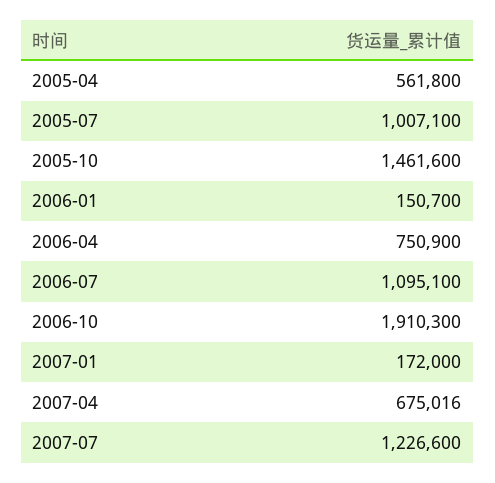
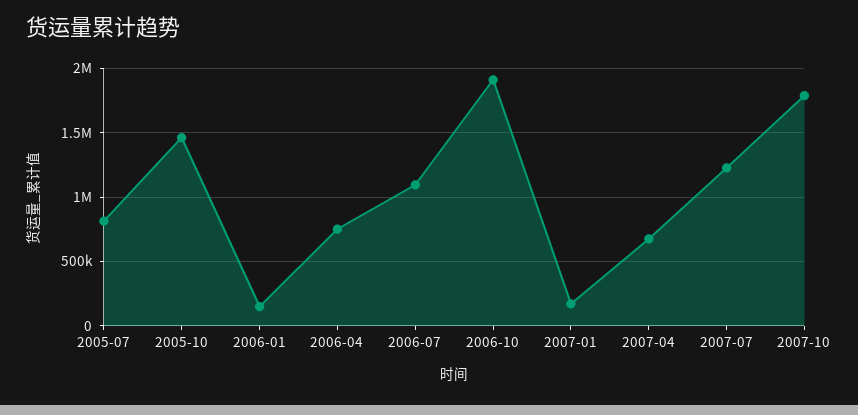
2005-04: 561800 -> none
2005-07: 1007100 -> 800000
2007-10: none -> 1800000

